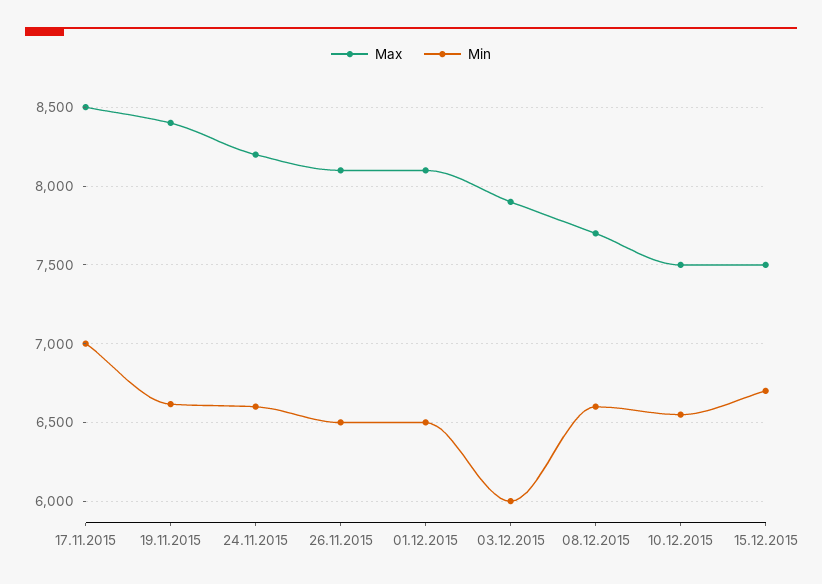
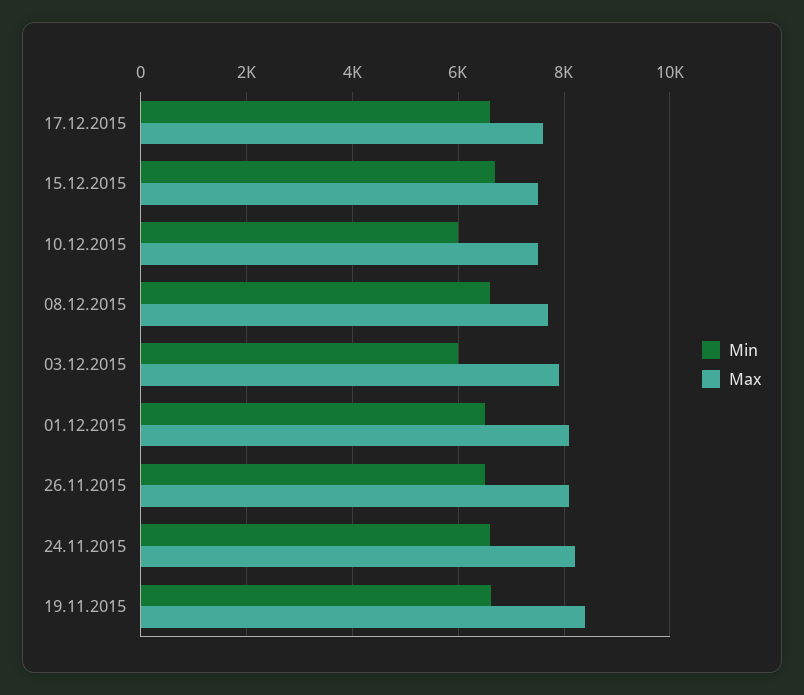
Max, 17.11.2015: 8500 -> none
Min, 17.11.2015: 7000 -> none
Min, 10.12.2015: 6550 -> 6000
Min, 17.12.2015: none -> 6600
Max, 17.12.2015: none -> 7600

